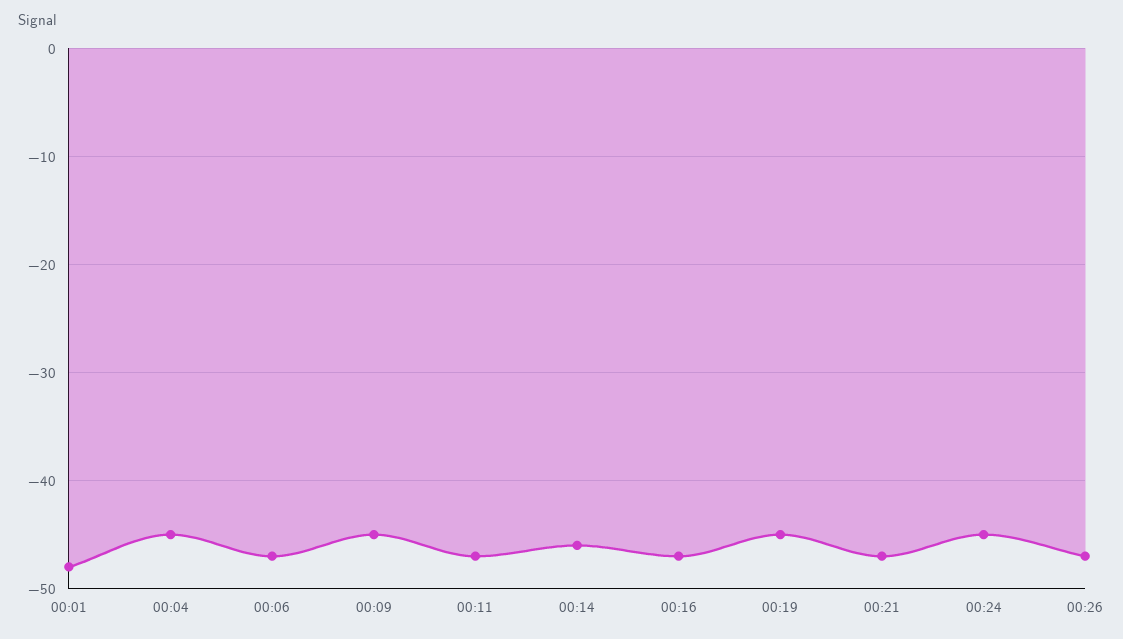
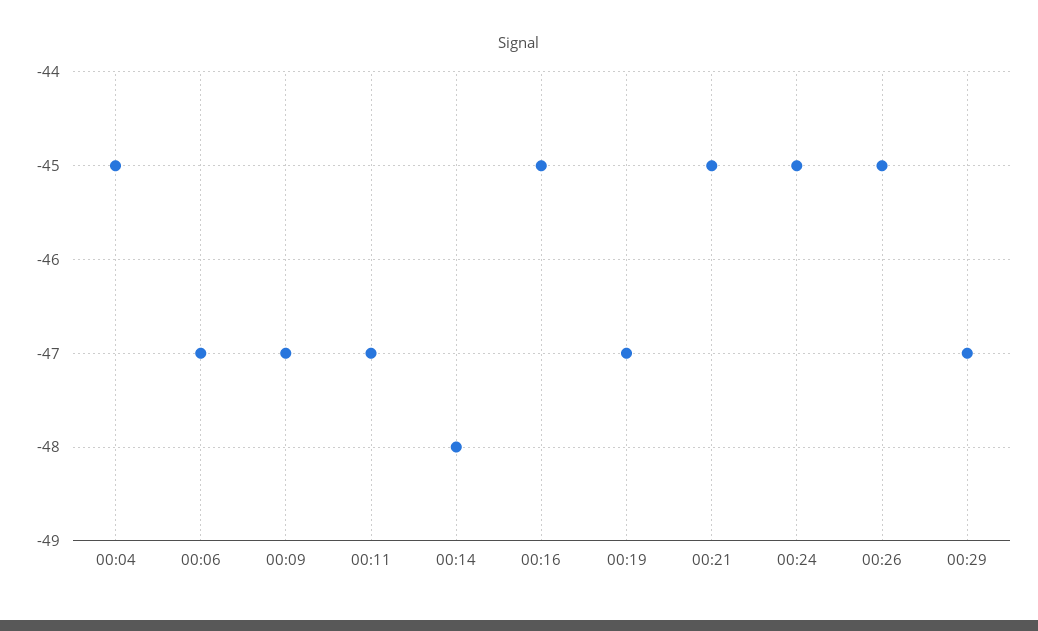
00:01: -48 -> none
00:09: -45 -> -47
00:14: -46 -> -48
00:16: -47 -> -45
00:19: -45 -> -47
00:21: -47 -> -45
00:26: -47 -> -45
00:29: none -> -47

